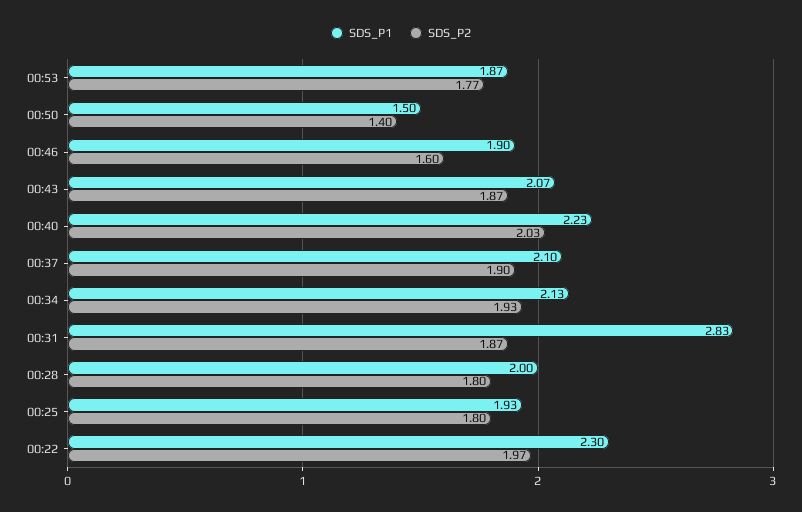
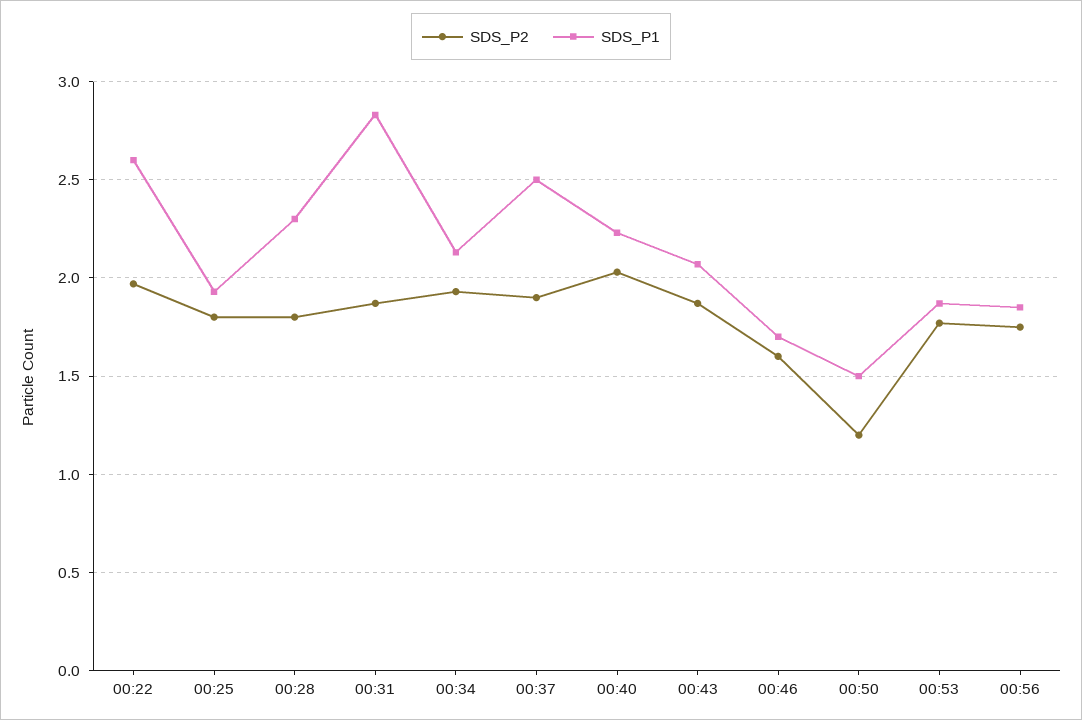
SDS_P2, 00:50: 1.4 -> 1.2
SDS_P1, 00:46: 1.9 -> 1.7
SDS_P1, 00:37: 2.1 -> 2.5
SDS_P1, 00:28: 2 -> 2.3
SDS_P1, 00:22: 2.3 -> 2.6
SDS_P2, 00:56: none -> 1.75
SDS_P1, 00:56: none -> 1.85

